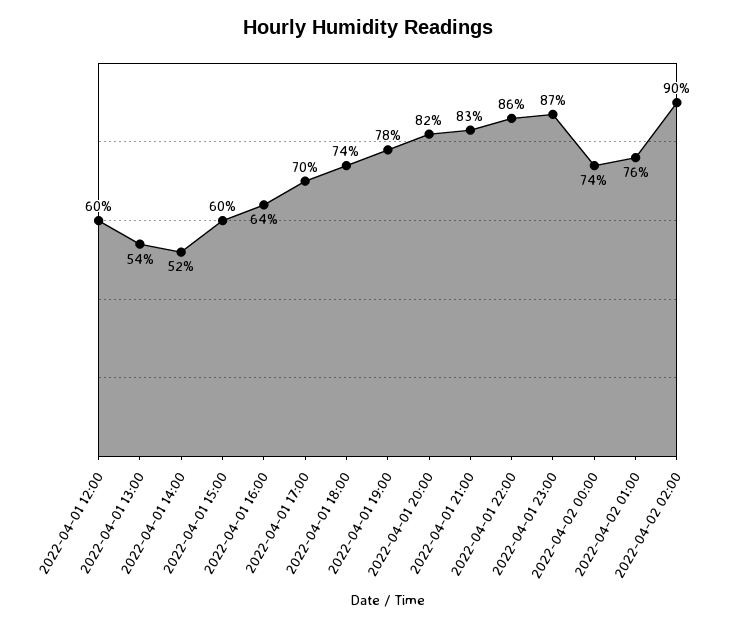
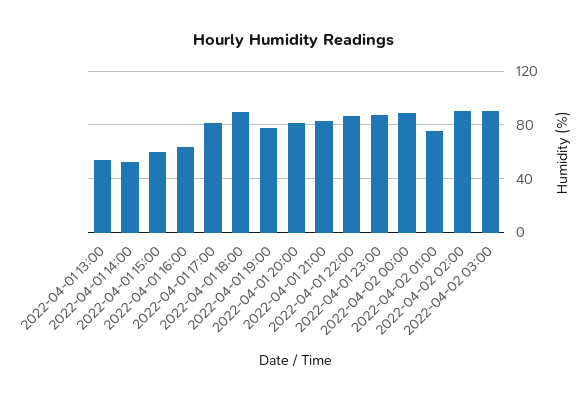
2022-04-01 12:00: 60 -> none
2022-04-01 17:00: 70 -> 80
2022-04-01 18:00: 74 -> 90
2022-04-02 00:00: 74 -> 90
2022-04-02 03:00: none -> 90

